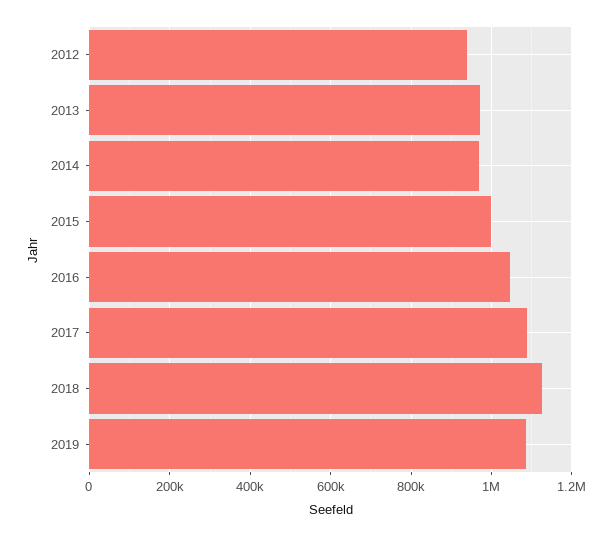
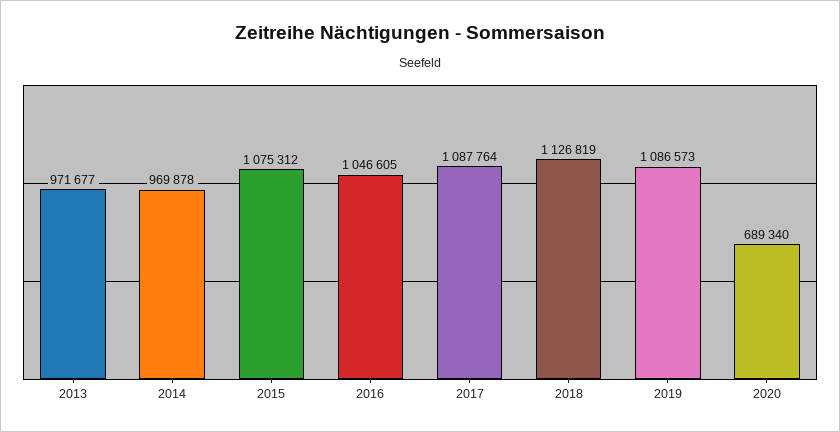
2012: 940000 -> none
2015: 1000000 -> 1075312
2020: none -> 689340

